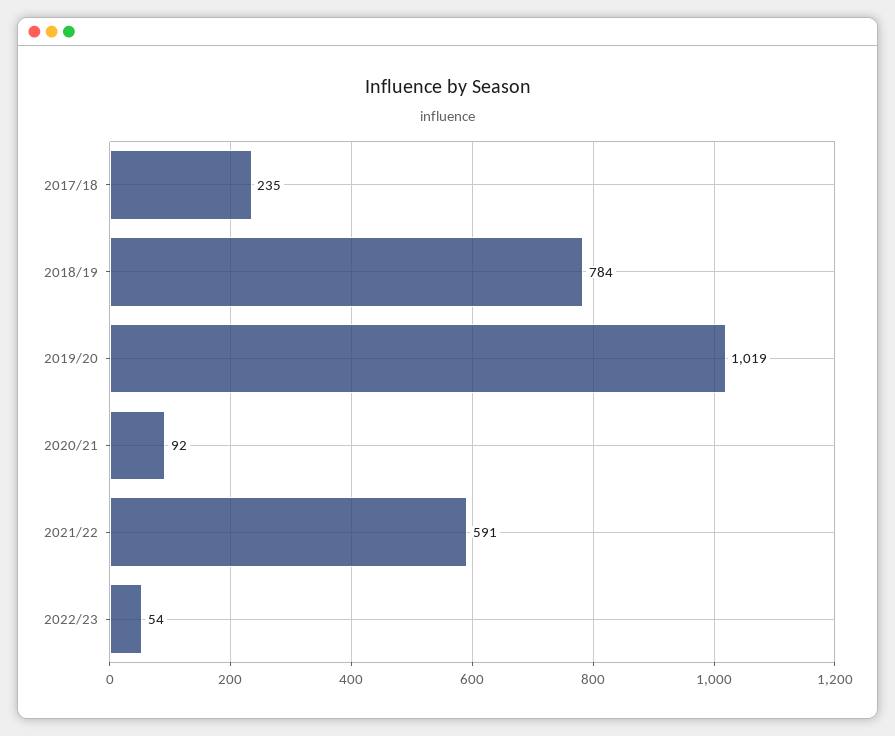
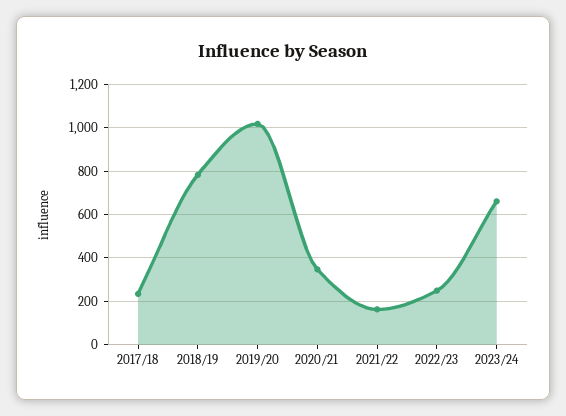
2020/21: 92 -> 350
2021/22: 591 -> 150
2022/23: 54 -> 250
2023/24: none -> 650

